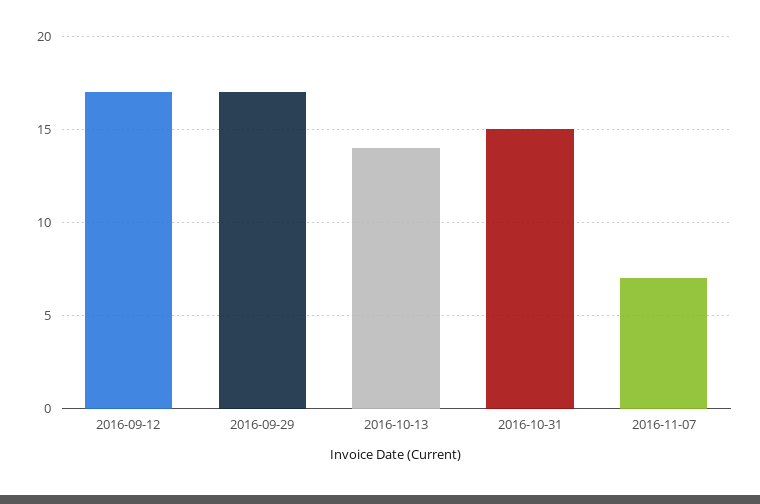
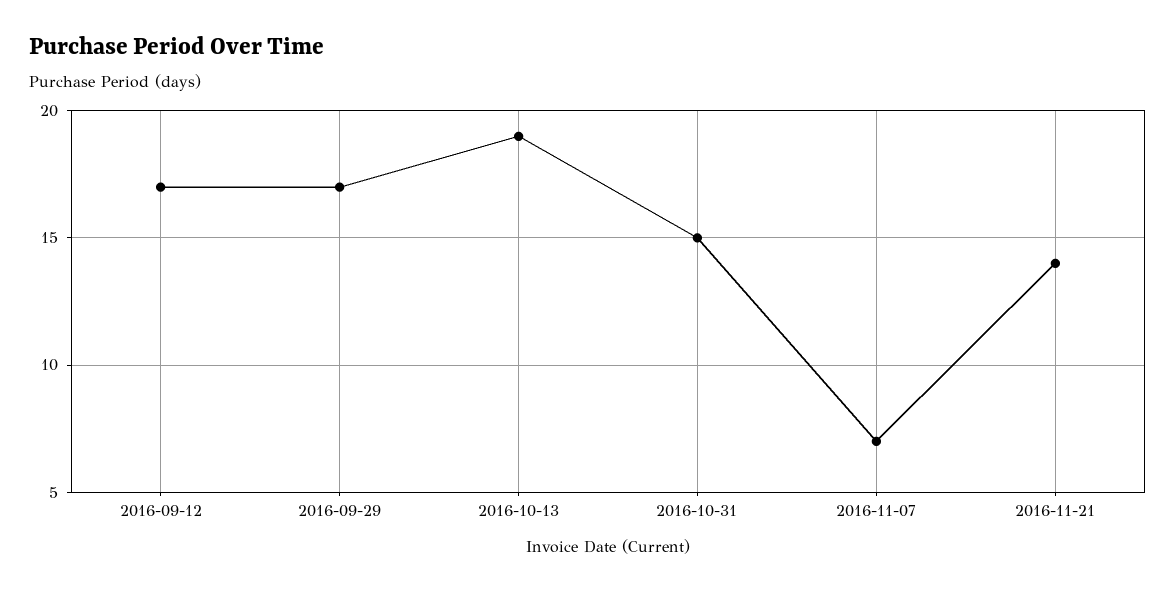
2016-10-13: 14 -> 19
2016-11-21: none -> 14

